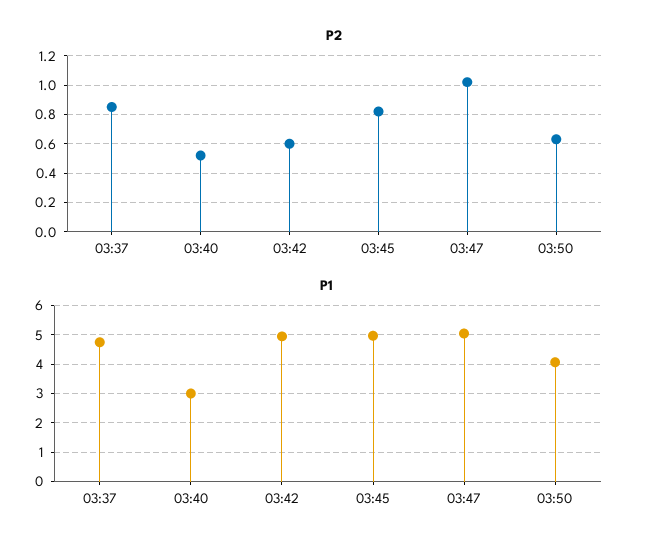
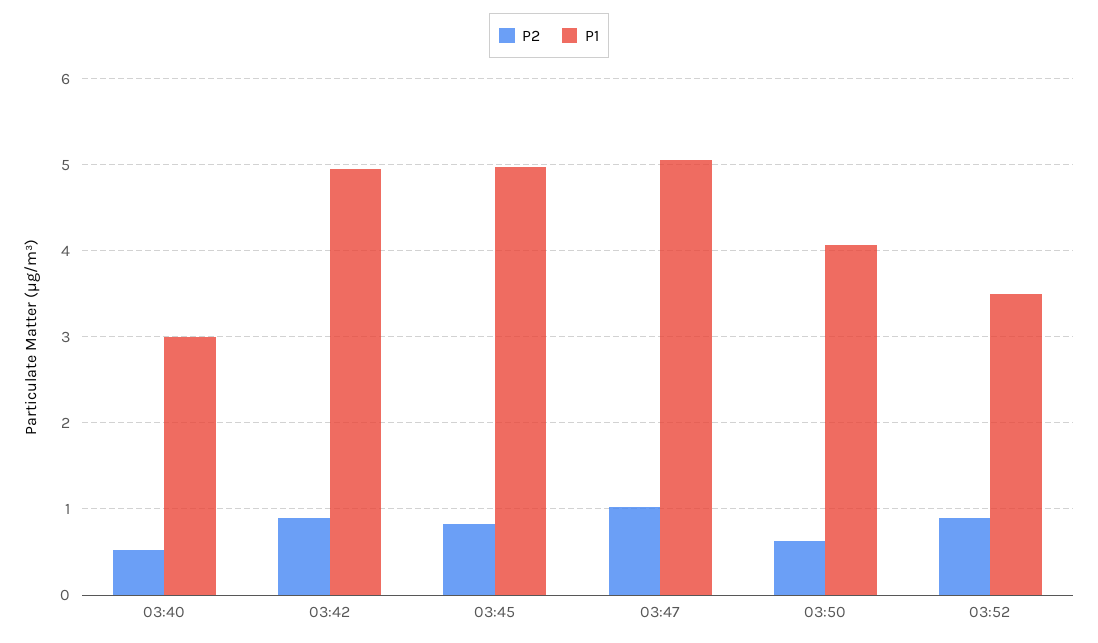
P2, 03:37: 0.85 -> none
P2, 03:42: 0.6 -> 0.9
P1, 03:37: 4.75 -> none
P2, 03:52: none -> 0.9
P1, 03:52: none -> 3.5

